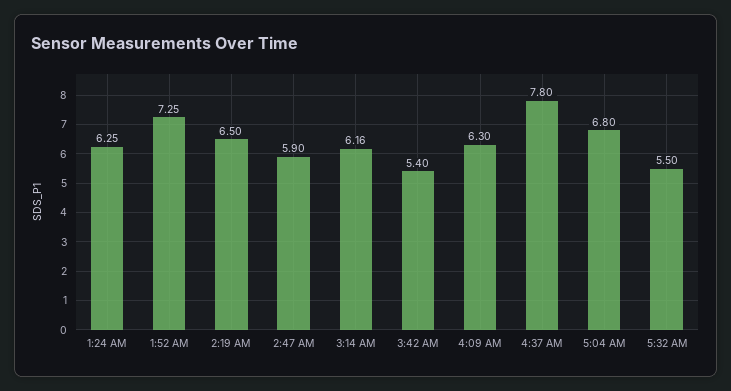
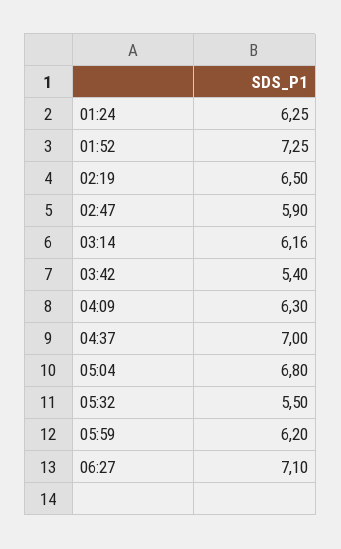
4:37 AM: 7.8 -> 7
05:59: none -> 6.2
06:27: none -> 7.1

